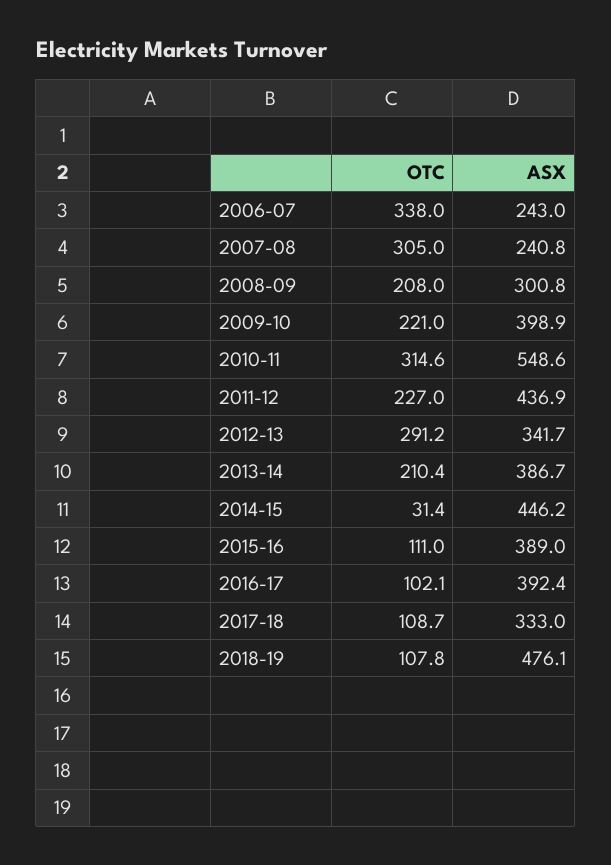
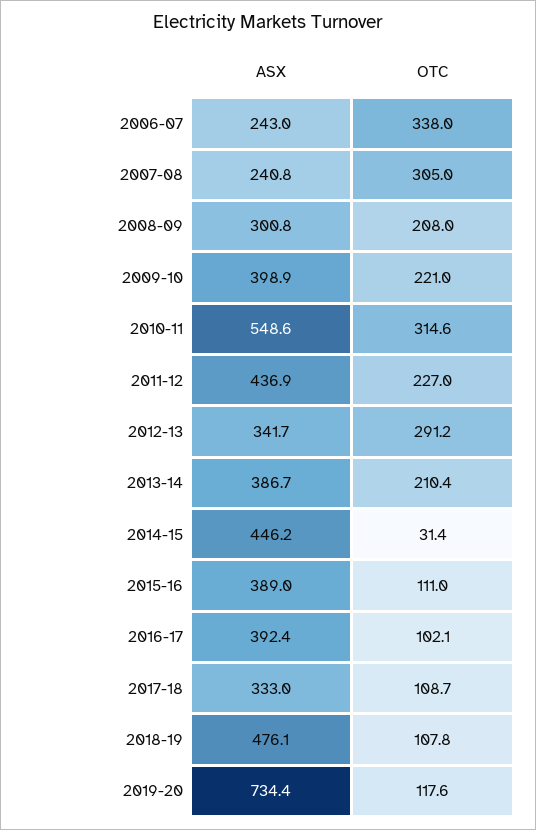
ASX, 2019-20: none -> 734.4
OTC, 2019-20: none -> 117.6

